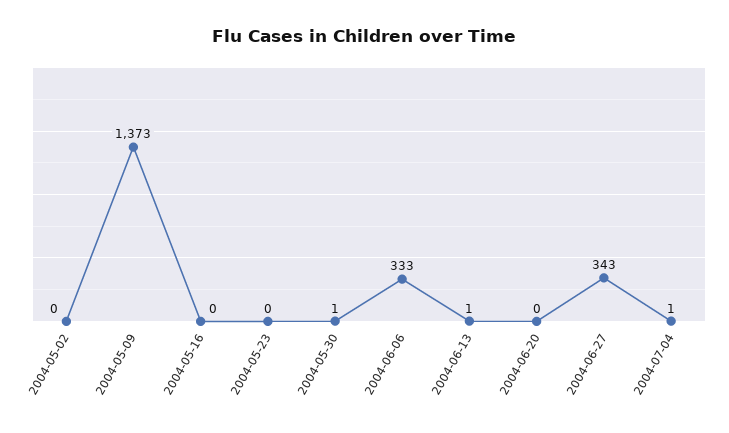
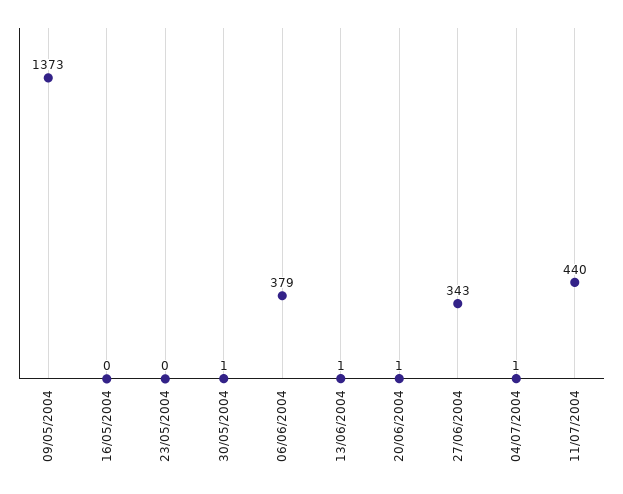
2004-05-02: 0 -> none
2004-06-06: 333 -> 379
2004-06-20: 0 -> 1
11/07/2004: none -> 440

